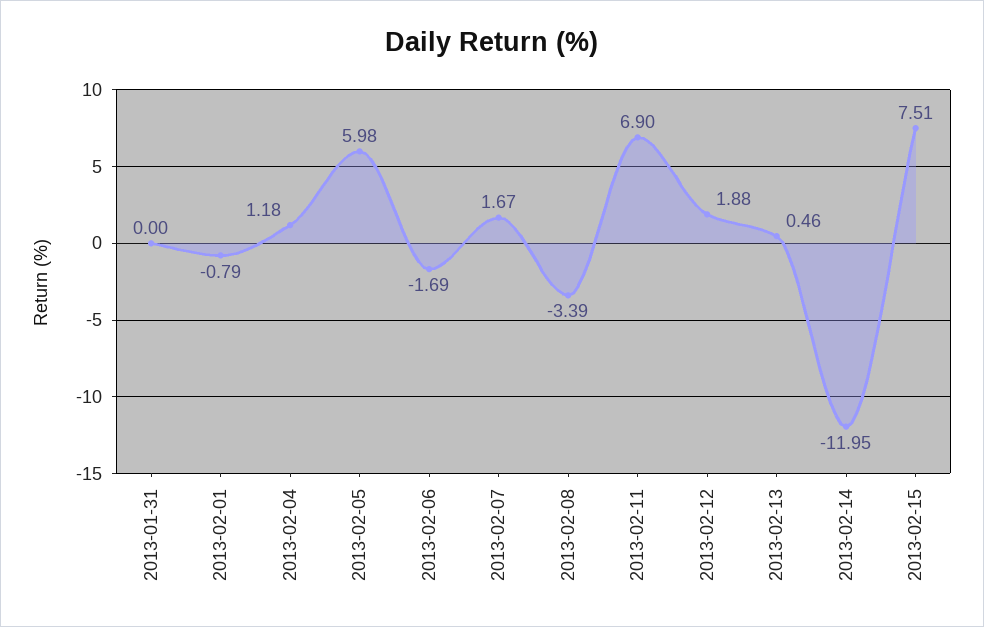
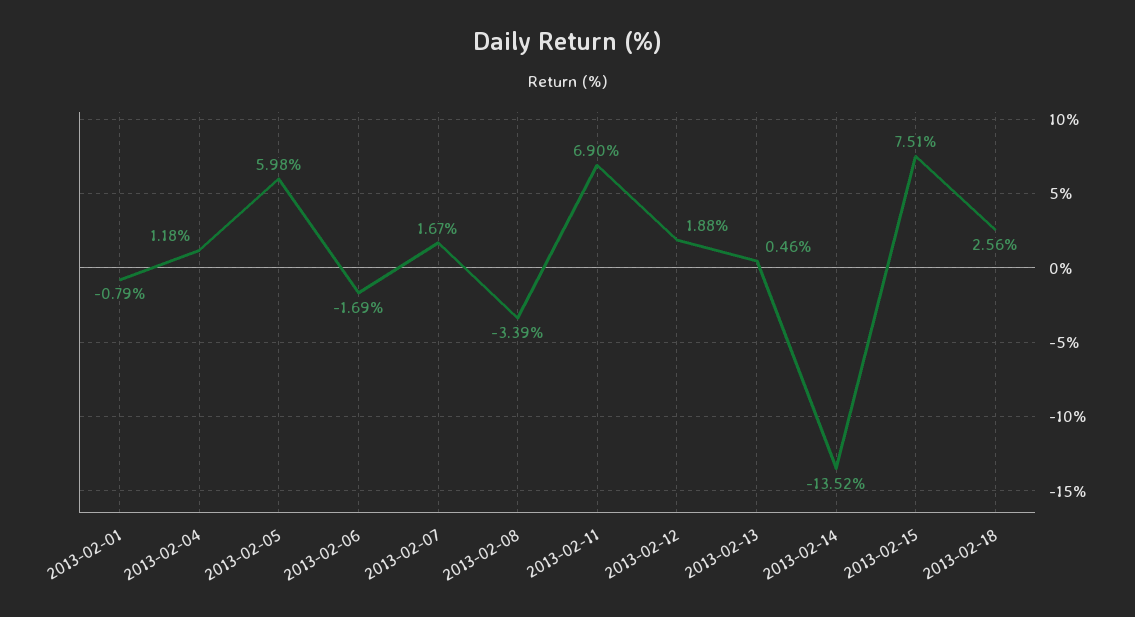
2013-01-31: 0 -> none
2013-02-14: -11.95 -> -13.52
2013-02-18: none -> 2.56

